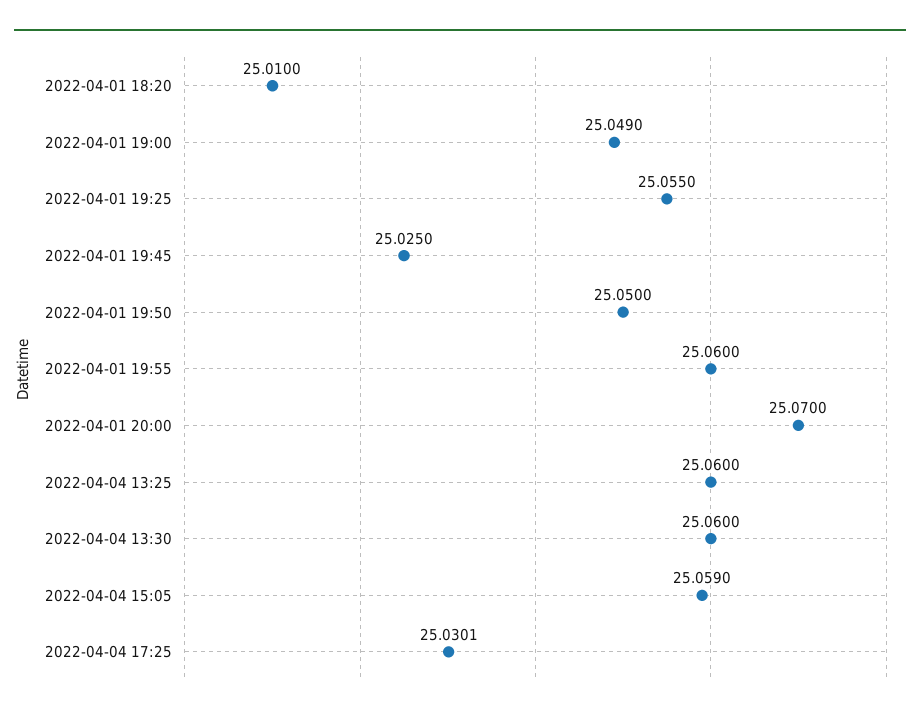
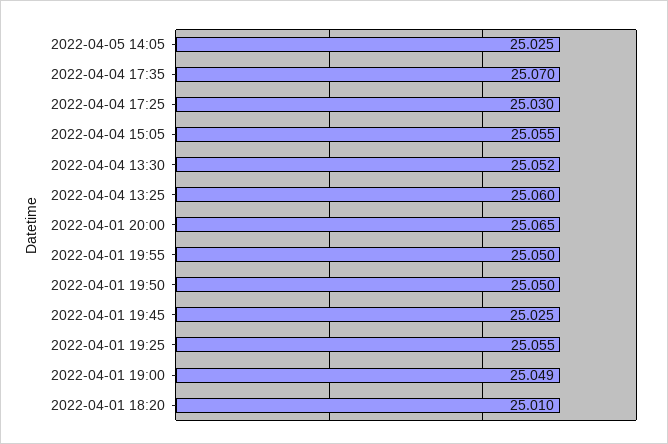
2022-04-01 19:55: 25.06 -> 25.05
2022-04-01 20:00: 25.07 -> 25.065
2022-04-04 13:30: 25.06 -> 25.052
2022-04-04 15:05: 25.059 -> 25.055
2022-04-05 14:05: none -> 25.025
2022-04-04 17:35: none -> 25.07

